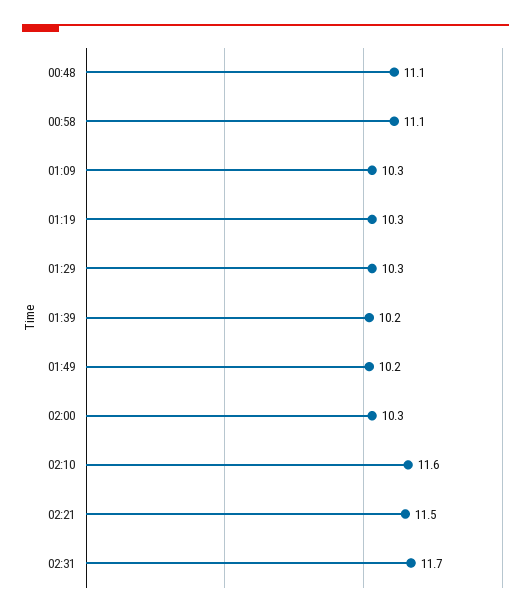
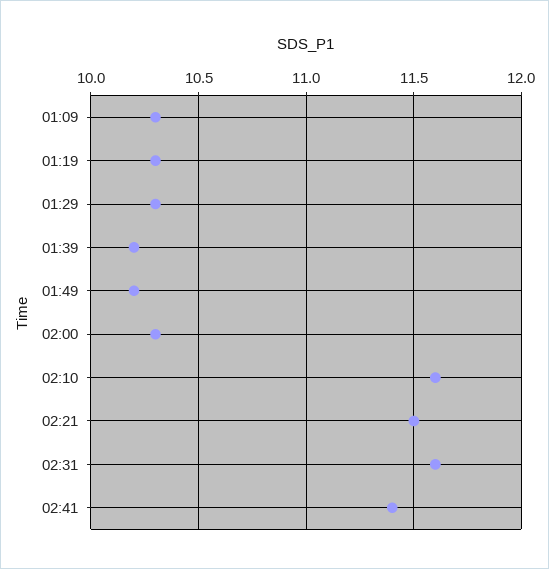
00:48: 11.1 -> none
00:58: 11.1 -> none
02:31: 11.7 -> 11.6
02:41: none -> 11.4

